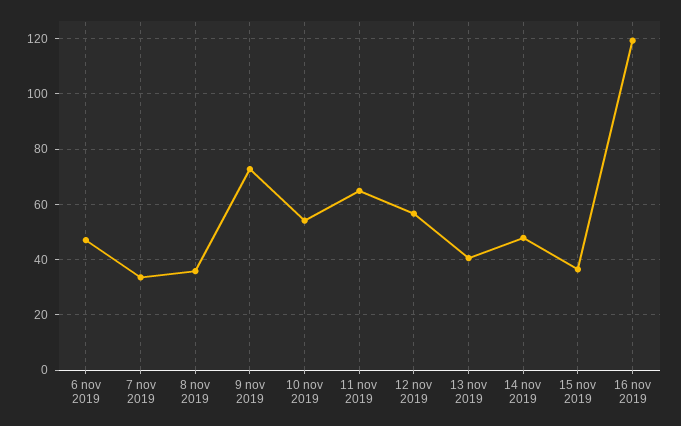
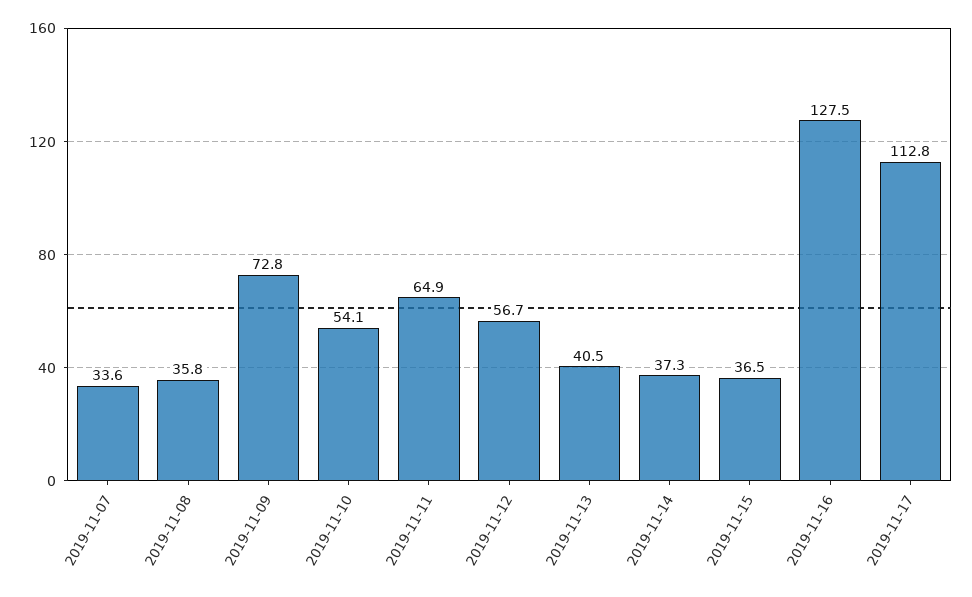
6 nov 2019: 47.5 -> none
14 nov 2019: 47.5 -> 37.3
16 nov 2019: 120 -> 127.5
2019-11-17: none -> 112.8

